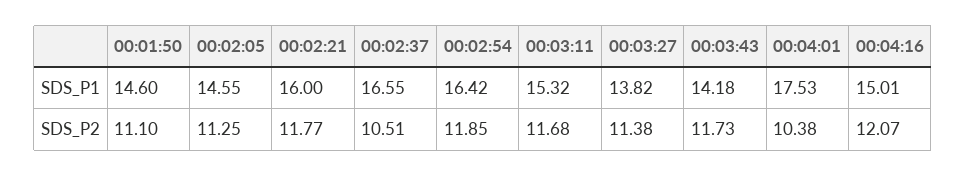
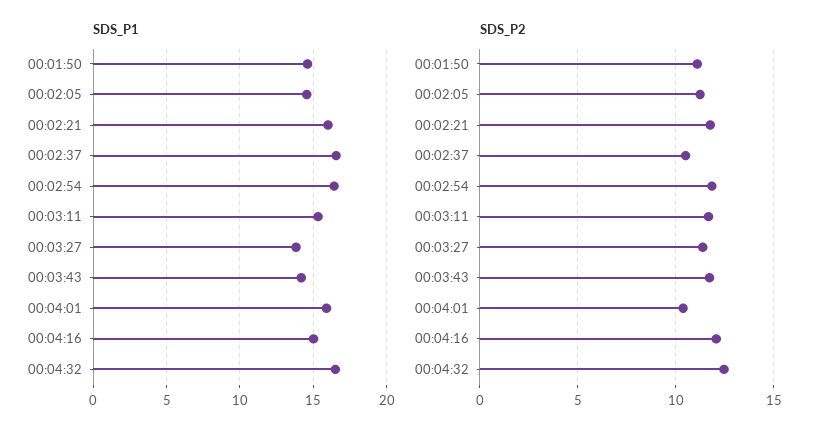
SDS_P1, 00:04:01: 17.53 -> 16
SDS_P1, 00:04:32: none -> 16.5
SDS_P2, 00:04:32: none -> 12.5

